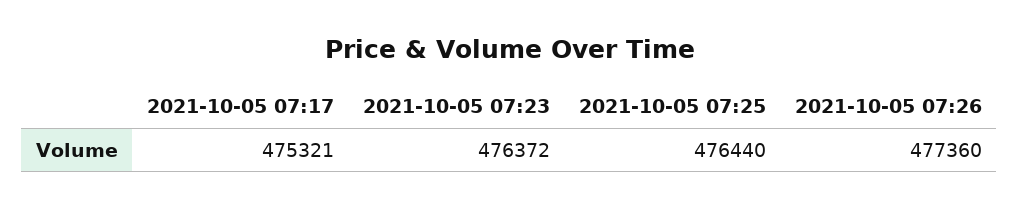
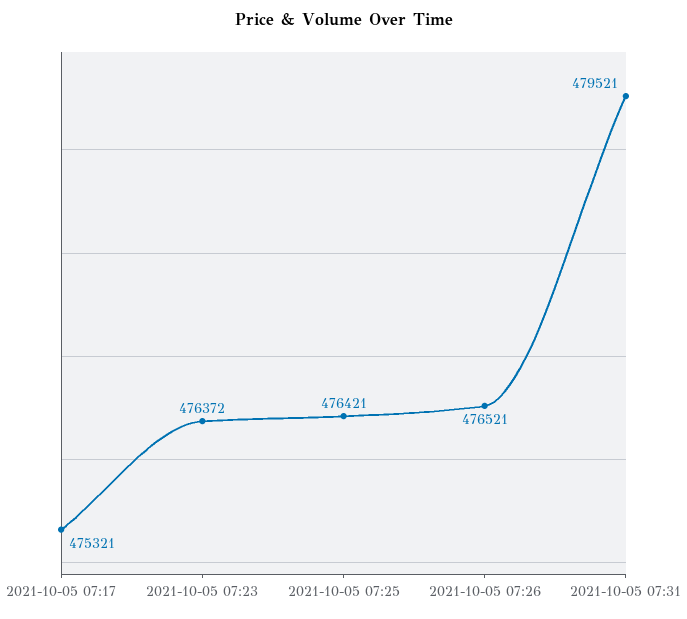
2021-10-05 07:25: 476440 -> 476421
2021-10-05 07:26: 477360 -> 476521
2021-10-05 07:31: none -> 479521

